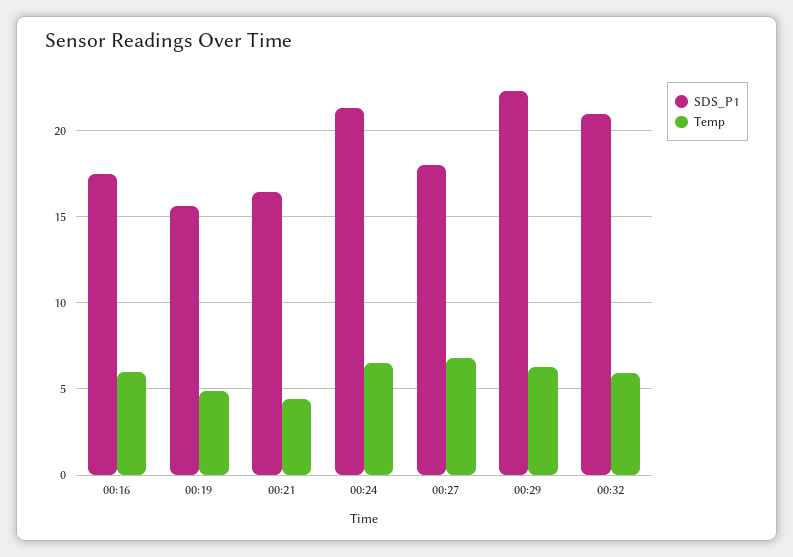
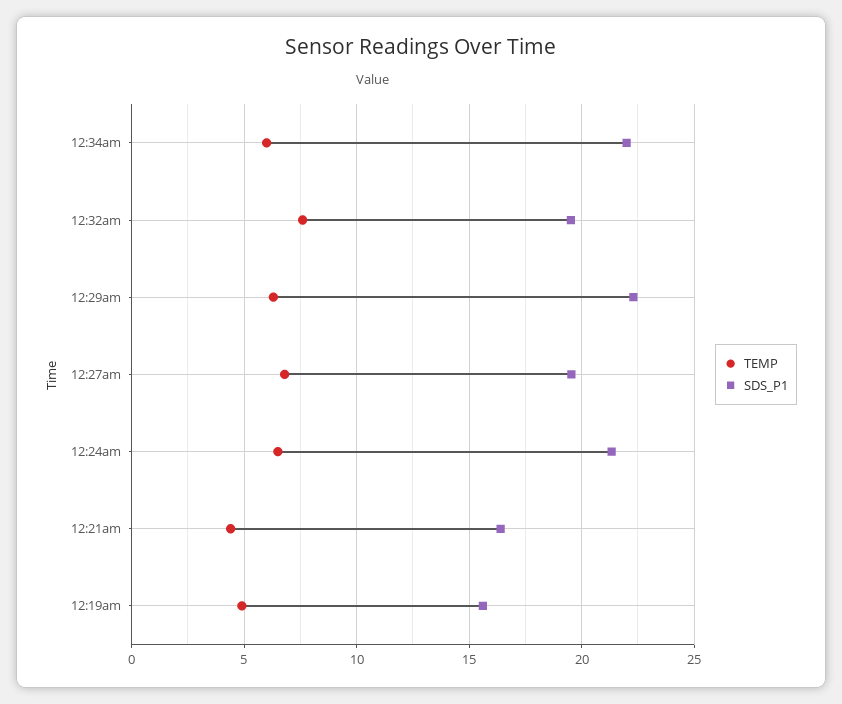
SDS_P1, 00:16: 17.5 -> none
Temp, 00:16: 6 -> none
SDS_P1, 00:27: 18 -> 19.5
SDS_P1, 00:32: 21 -> 19.5
Temp, 00:32: 6 -> 7.5
Temp, 12:34am: none -> 6
SDS_P1, 12:34am: none -> 22

